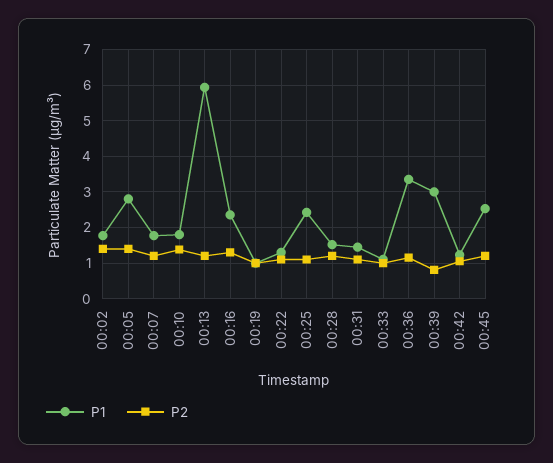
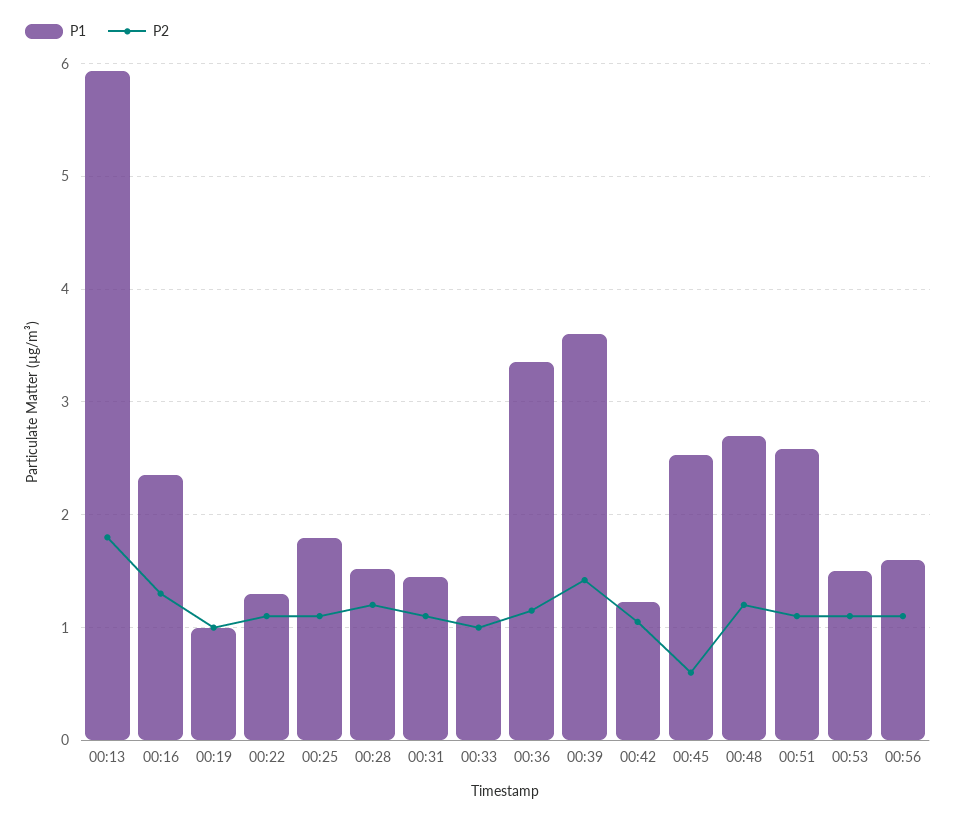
P1, 00:02: 1.8 -> none
P2, 00:02: 1.4 -> none
P1, 00:05: 2.8 -> none
P2, 00:05: 1.4 -> none
P1, 00:07: 1.8 -> none
P2, 00:07: 1.2 -> none
P1, 00:10: 1.8 -> none
P2, 00:10: 1.4 -> none
P2, 00:13: 1.2 -> 1.8
P1, 00:25: 2.4 -> 1.8
P1, 00:39: 3 -> 3.6
P2, 00:39: 0.8 -> 1.4
P2, 00:45: 1.2 -> 0.6
P1, 00:48: none -> 2.7
P2, 00:48: none -> 1.2
P1, 00:51: none -> 2.6
P2, 00:51: none -> 1.1
P1, 00:53: none -> 1.5
P2, 00:53: none -> 1.1
P1, 00:56: none -> 1.6
P2, 00:56: none -> 1.1

